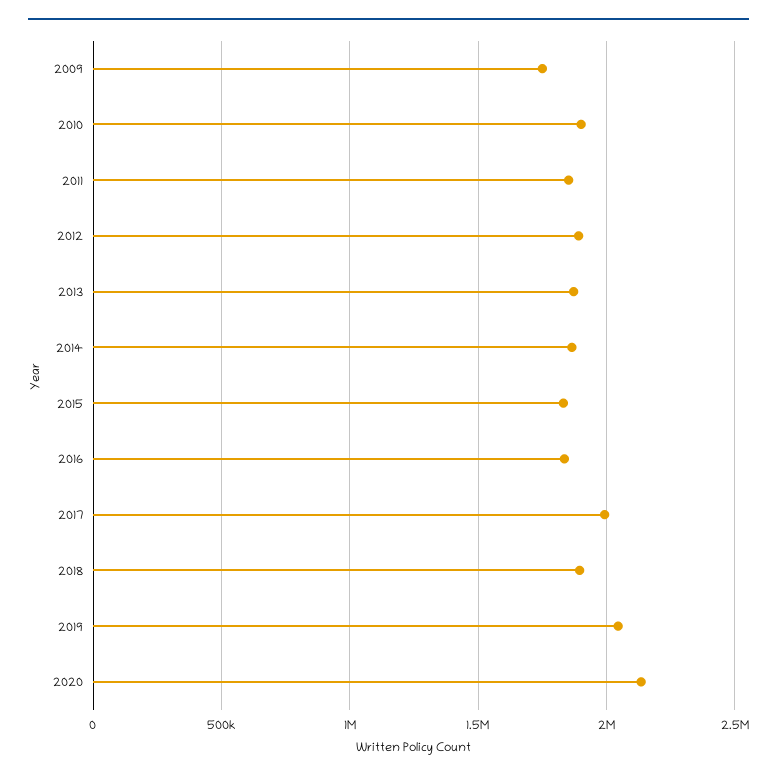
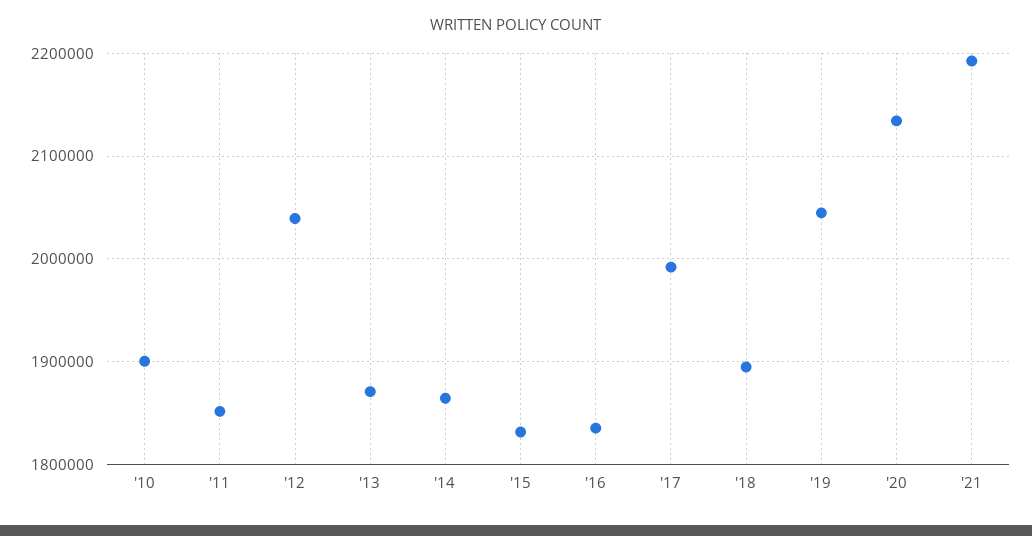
2009: 1750000 -> none
2012: 1900000 -> 2040000
'21: none -> 2190000

